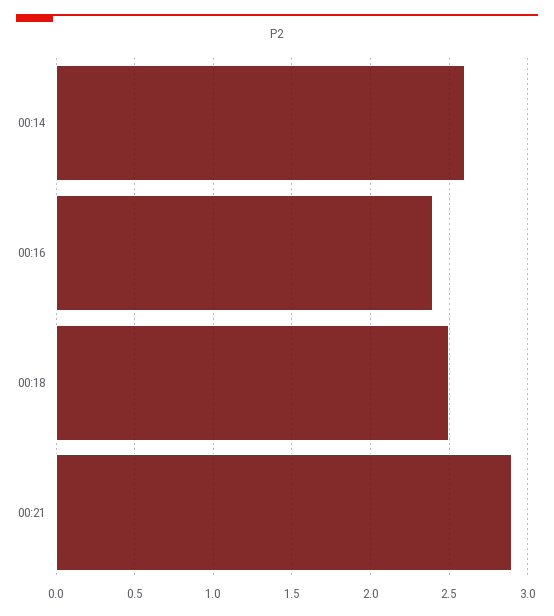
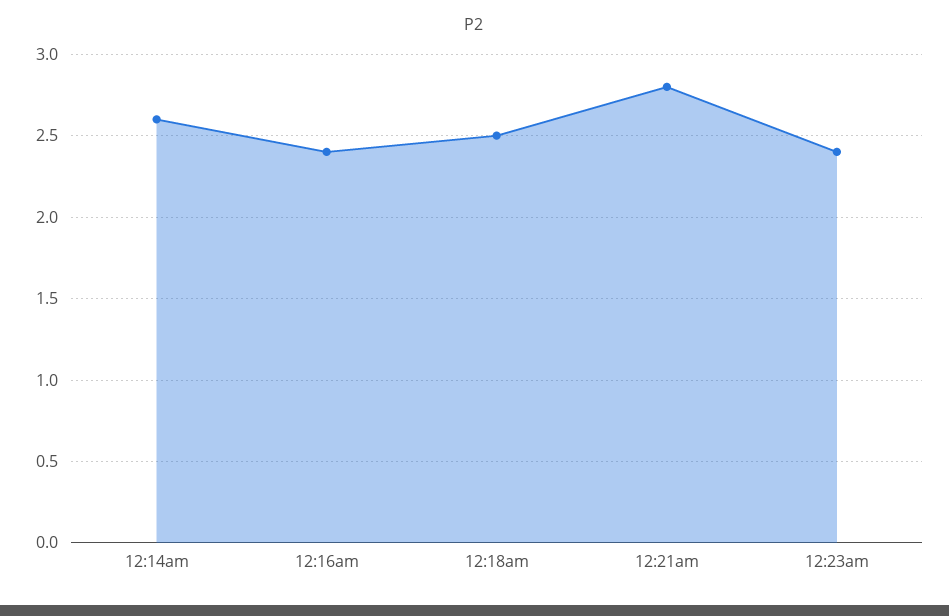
00:21: 2.9 -> 2.8
12:23am: none -> 2.4

